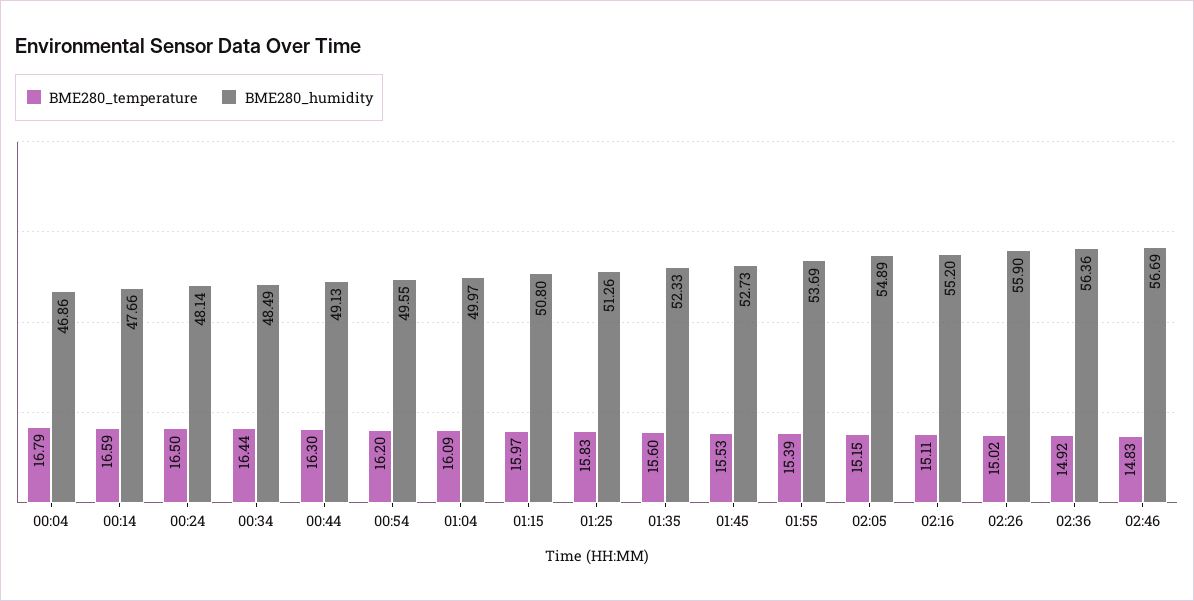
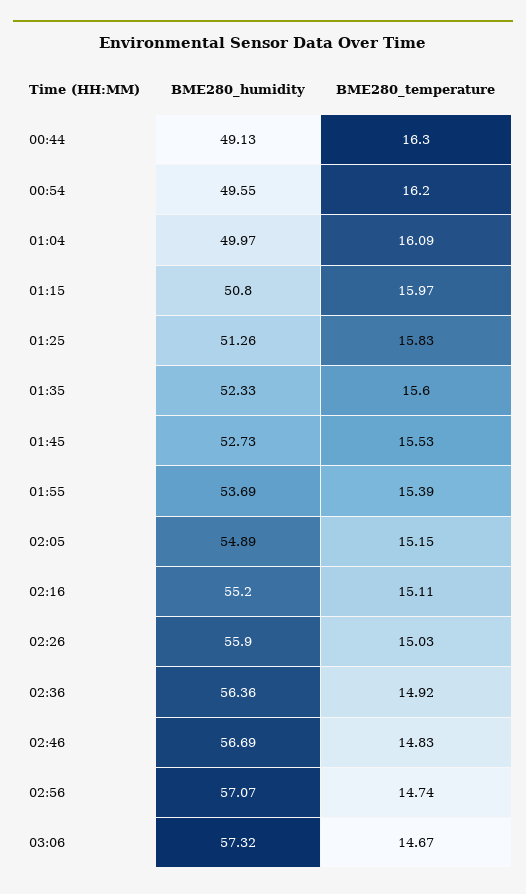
BME280_temperature, 00:04: 16.79 -> none
BME280_humidity, 00:04: 46.86 -> none
BME280_temperature, 00:14: 16.59 -> none
BME280_humidity, 00:14: 47.66 -> none
BME280_temperature, 00:24: 16.5 -> none
BME280_humidity, 00:24: 48.14 -> none
BME280_temperature, 00:34: 16.44 -> none
BME280_humidity, 00:34: 48.49 -> none
BME280_temperature, 02:26: 15.02 -> 15.03
BME280_humidity, 02:56: none -> 57.07
BME280_temperature, 02:56: none -> 14.74
BME280_humidity, 03:06: none -> 57.32
BME280_temperature, 03:06: none -> 14.67

